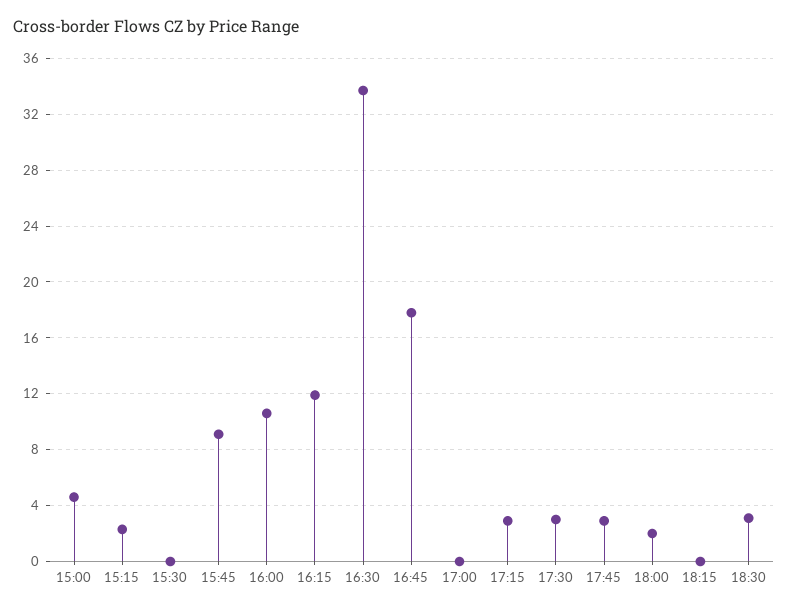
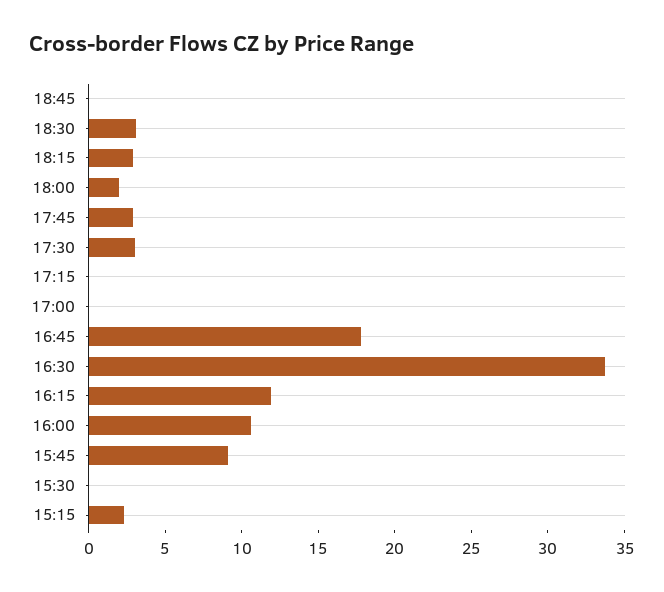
15:00: 4.5 -> none
17:15: 3 -> 0
18:15: 0 -> 3
18:45: none -> 0

